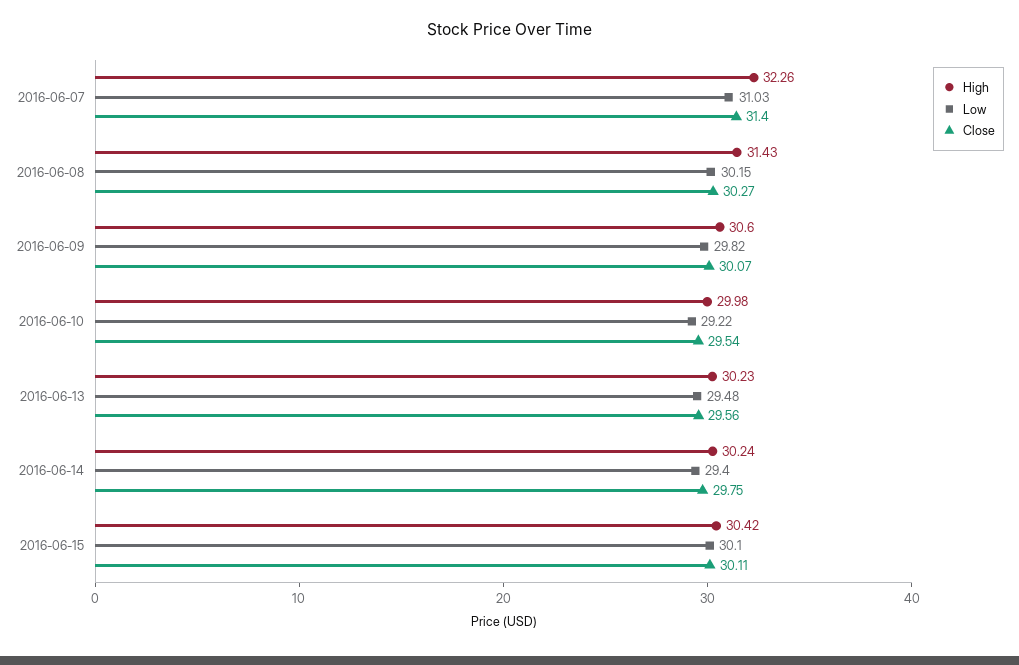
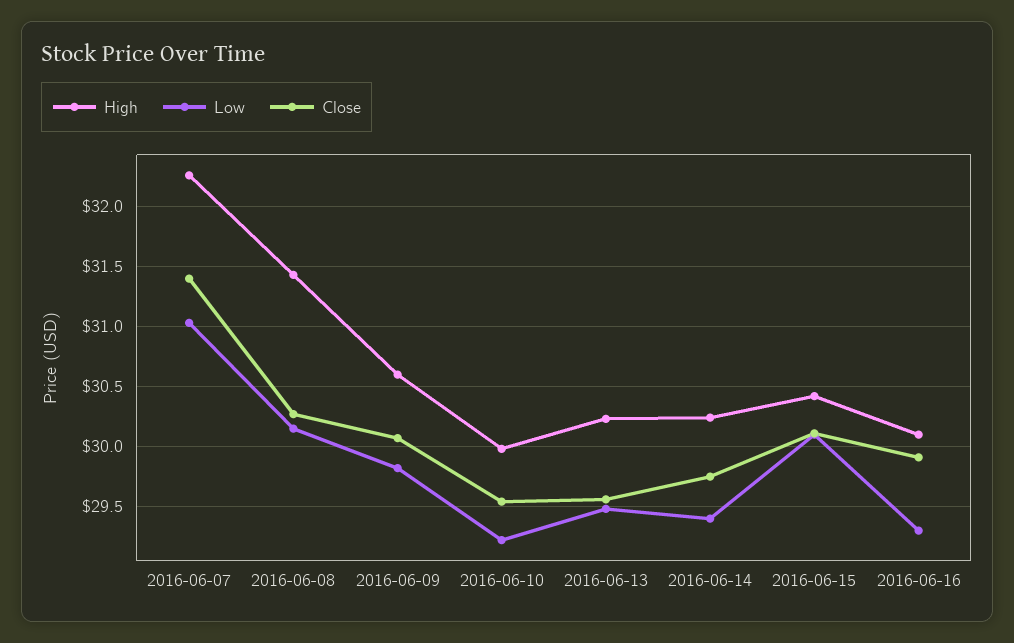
High, 2016-06-16: none -> 30.1
Low, 2016-06-16: none -> 29.3
Close, 2016-06-16: none -> 29.9

